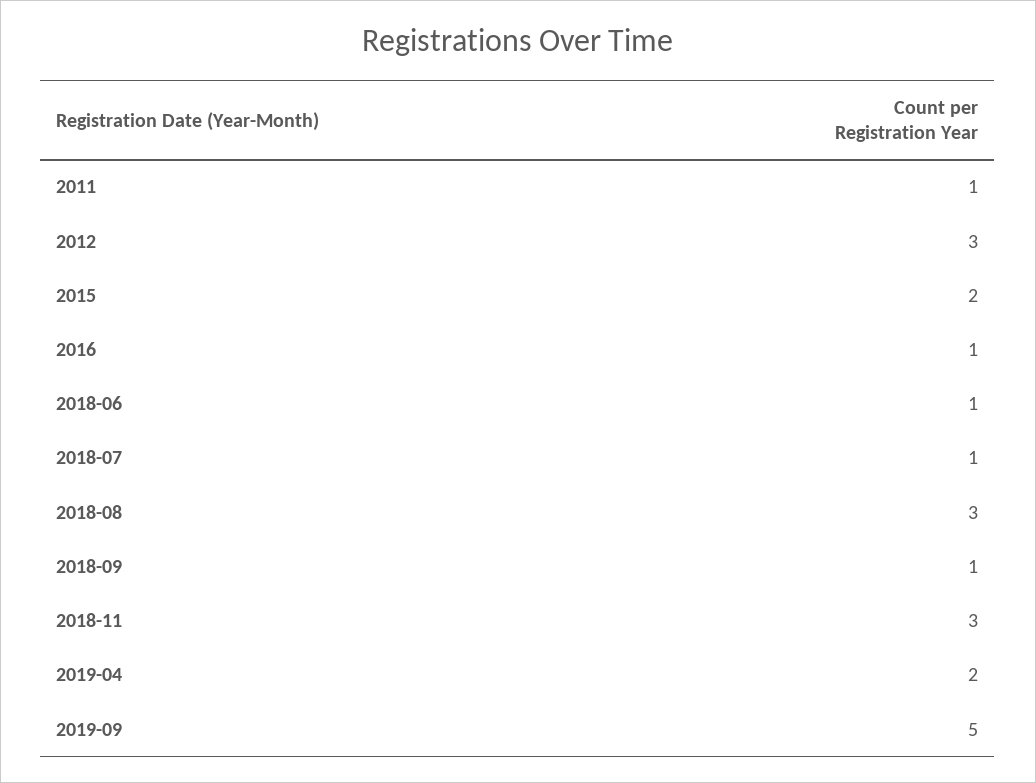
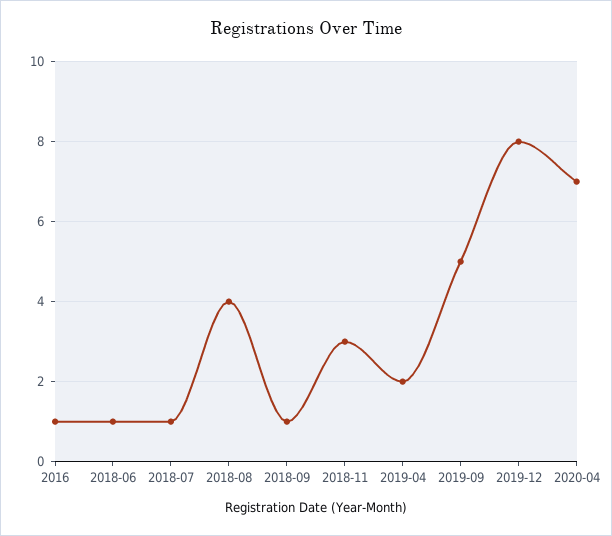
2011: 1 -> none
2012: 3 -> none
2015: 2 -> none
2018-08: 3 -> 4
2019-12: none -> 8
2020-04: none -> 7

